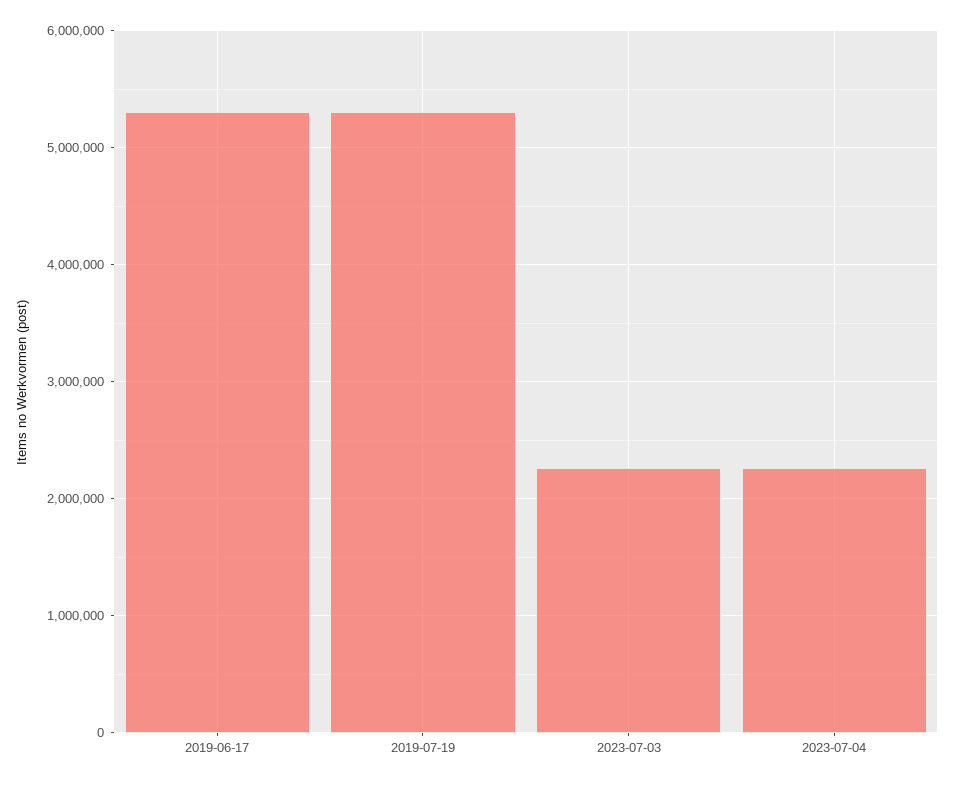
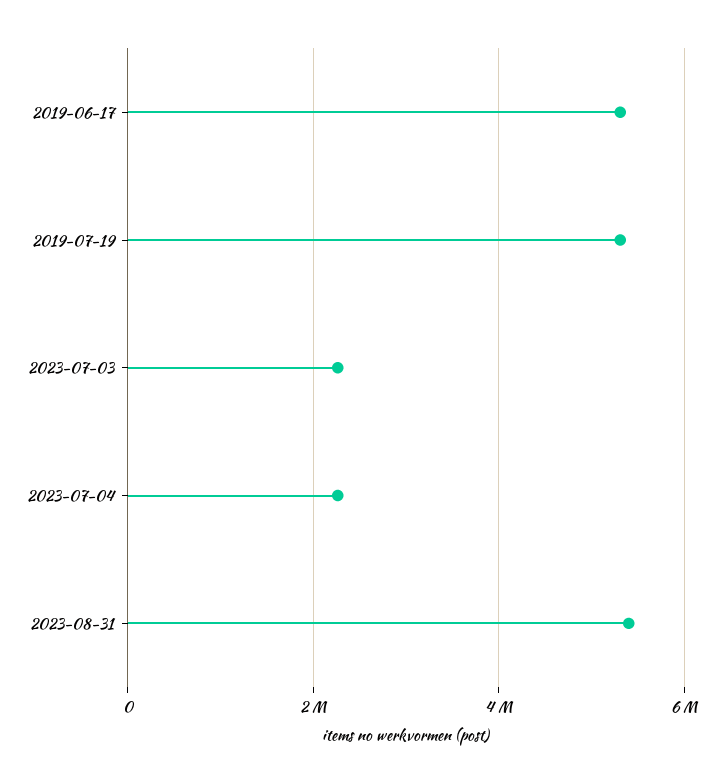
2023-08-31: none -> 5400000

